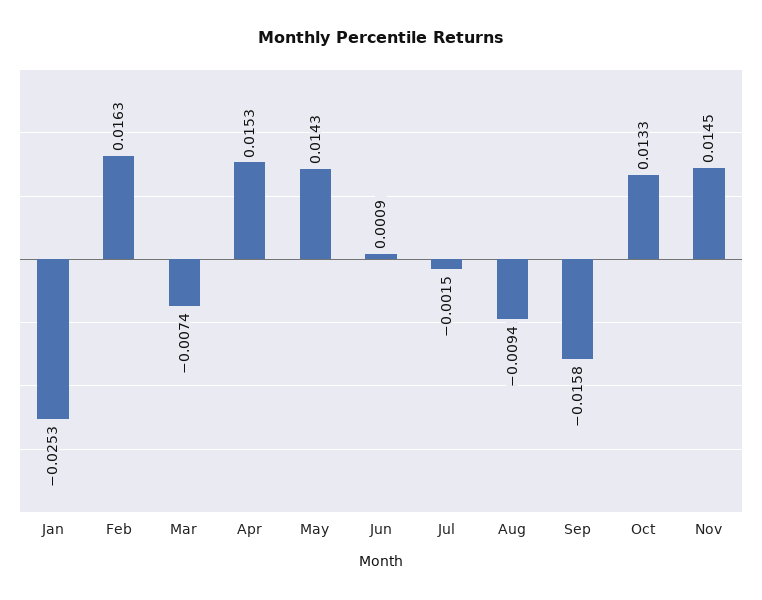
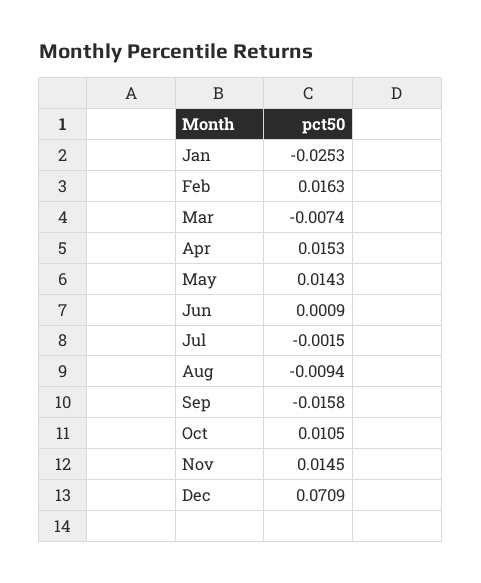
Oct: 0.0133 -> 0.0105
Dec: none -> 0.0709

